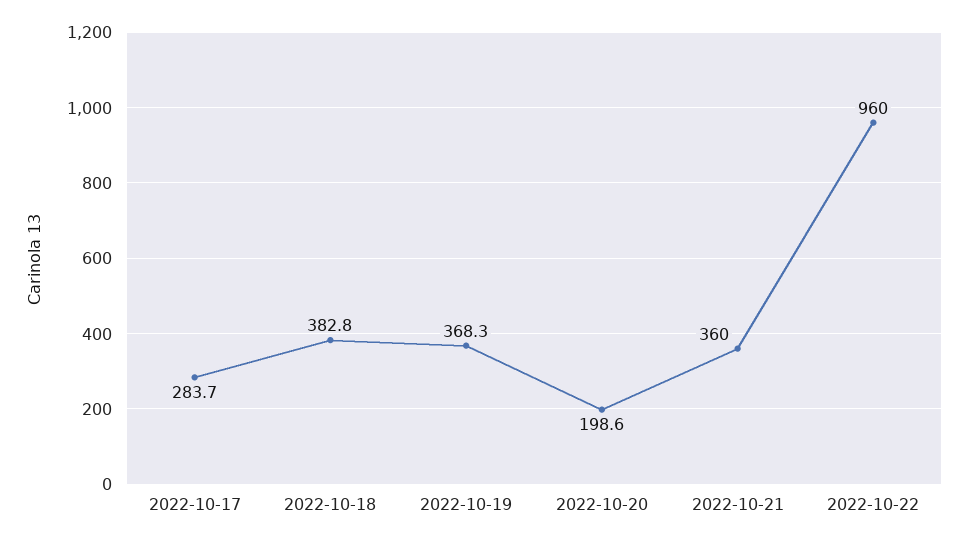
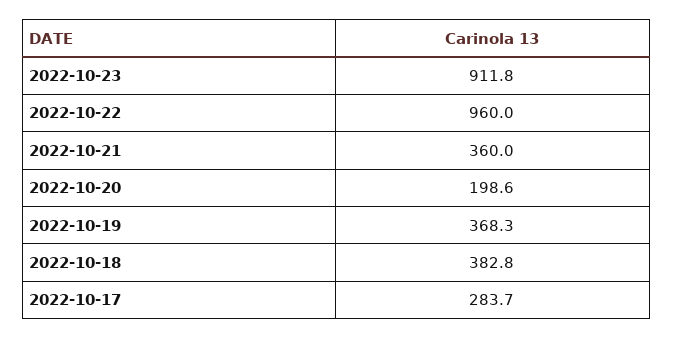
2022-10-23: none -> 911.8

